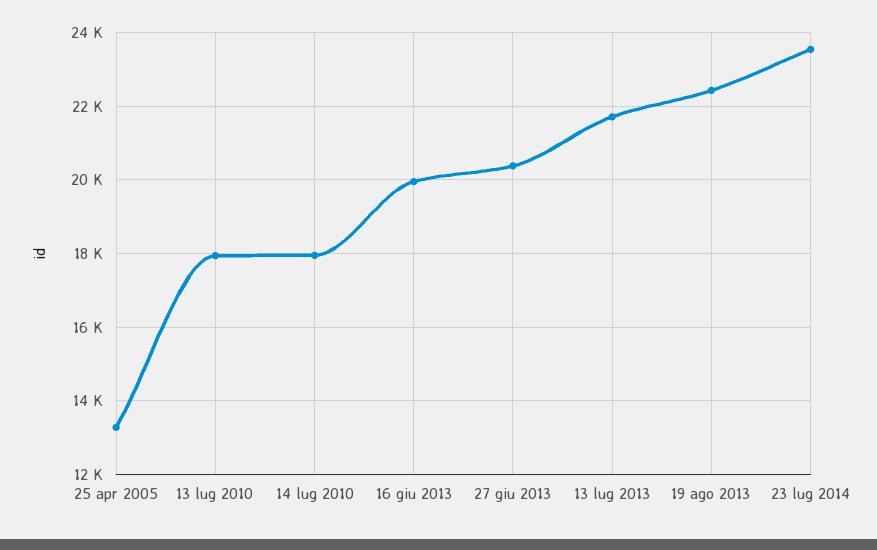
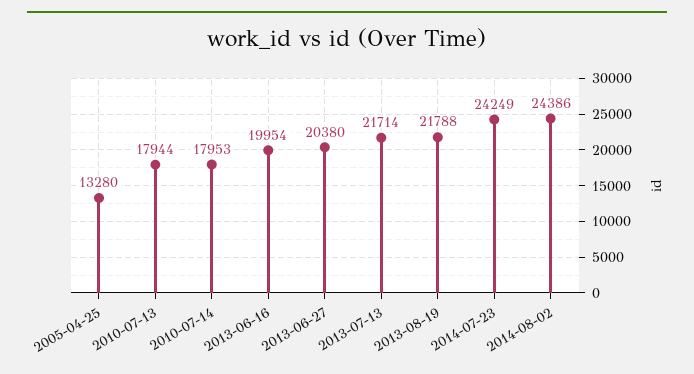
19 ago 2013: 22400 -> 21788
23 lug 2014: 23600 -> 24249
2014-08-02: none -> 24386

